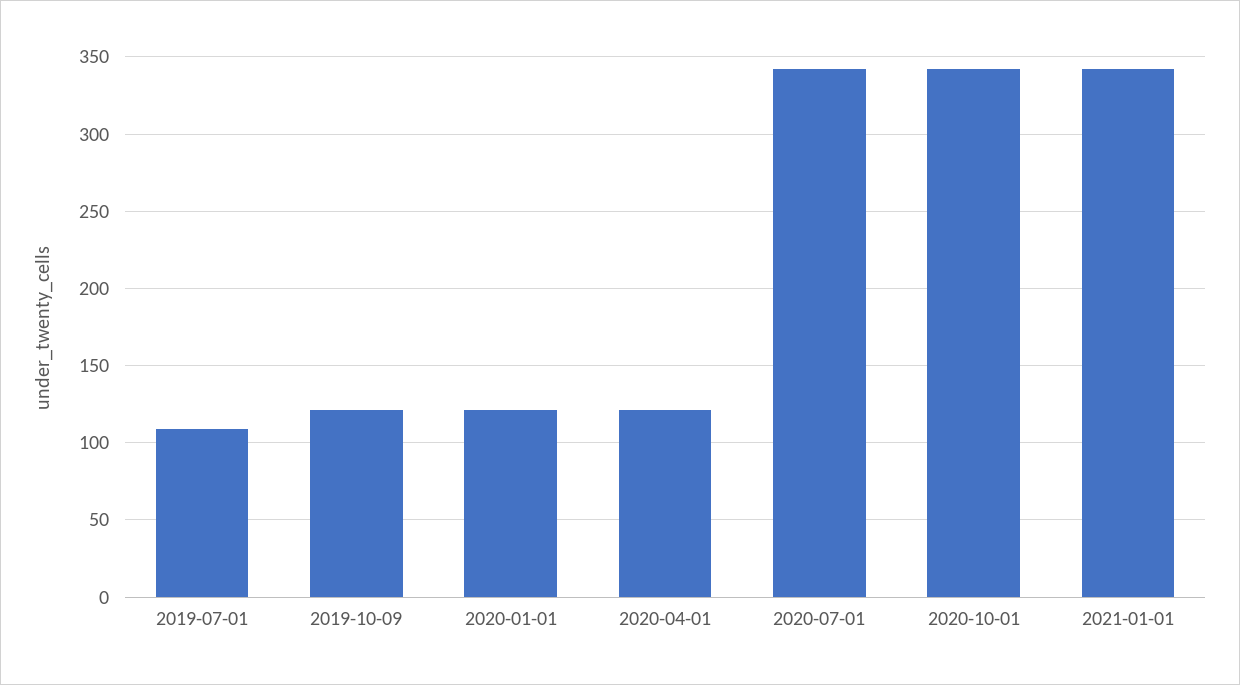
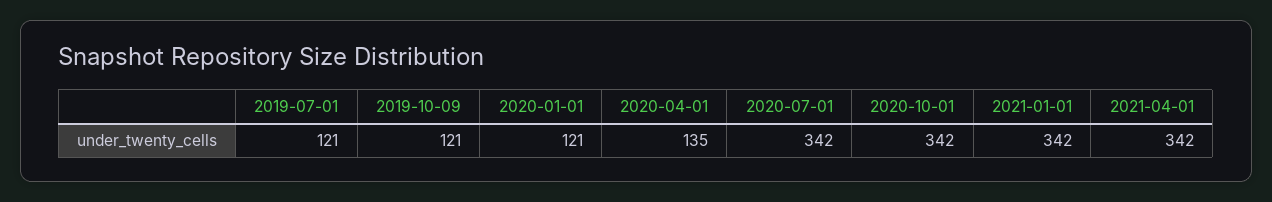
2019-07-01: 110 -> 121
2020-04-01: 120 -> 135
2021-04-01: none -> 342

